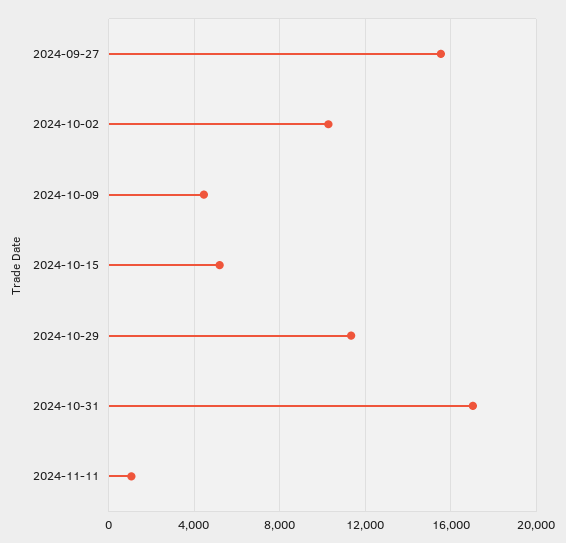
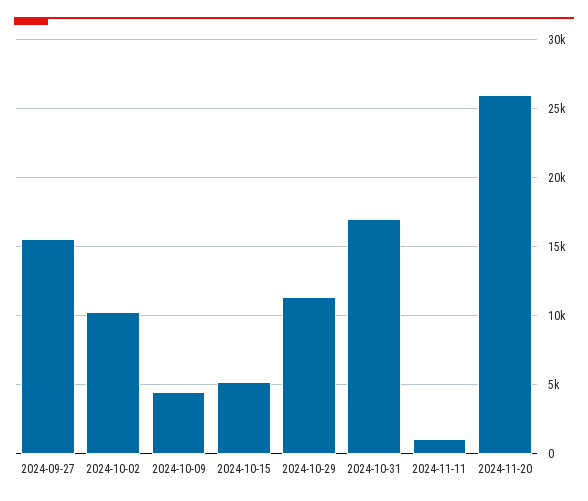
2024-11-20: none -> 26000

